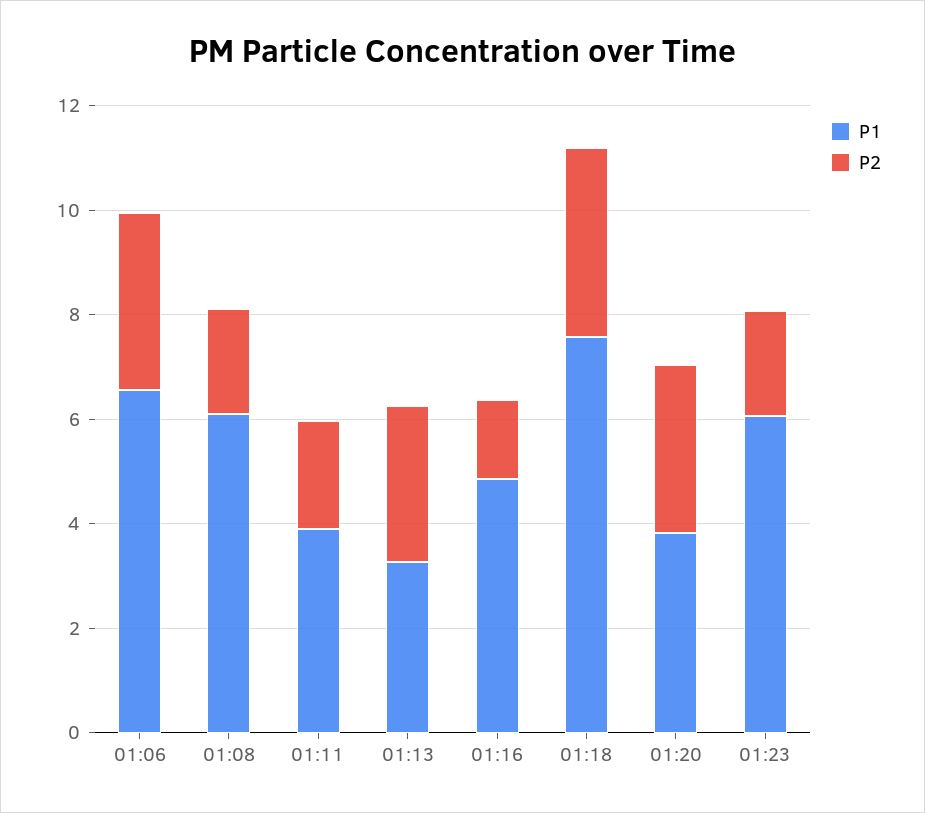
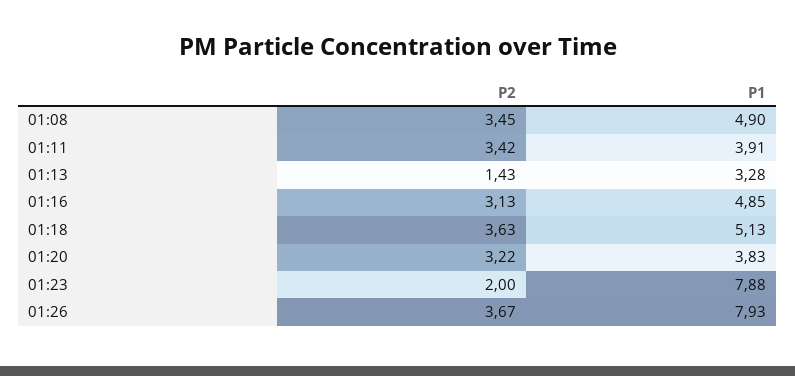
P1, 01:06: 6.5 -> none
P2, 01:06: 3.5 -> none
P1, 01:08: 6 -> 4.9
P2, 01:08: 2 -> 3.45
P2, 01:11: 2 -> 3.42
P2, 01:13: 3 -> 1.43
P2, 01:16: 1.5 -> 3.13
P1, 01:18: 7.5 -> 5.13
P1, 01:23: 6 -> 7.88
P2, 01:26: none -> 3.67
P1, 01:26: none -> 7.93

